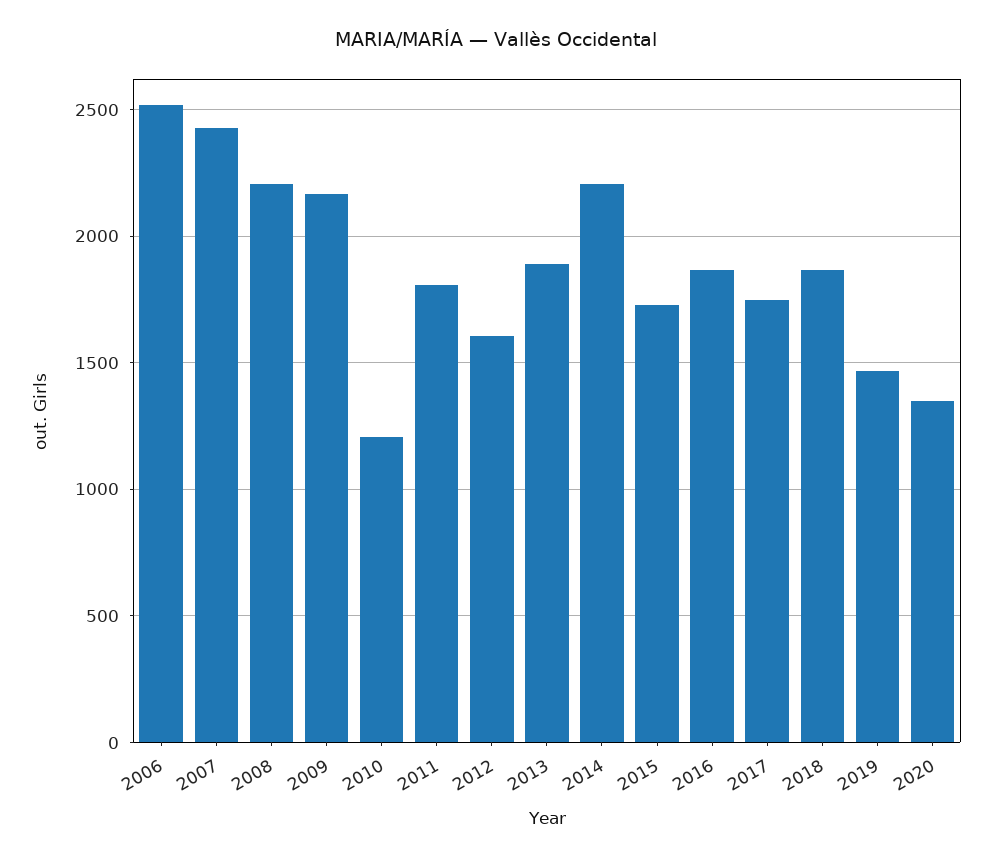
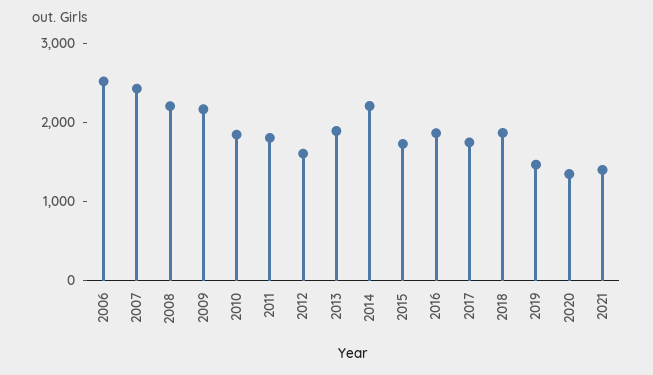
2010: 1200 -> 1800
2021: none -> 1400

